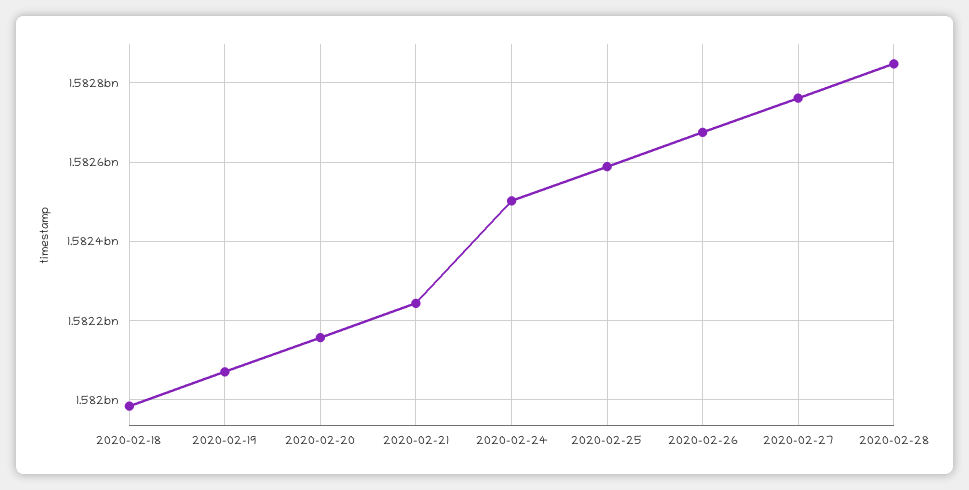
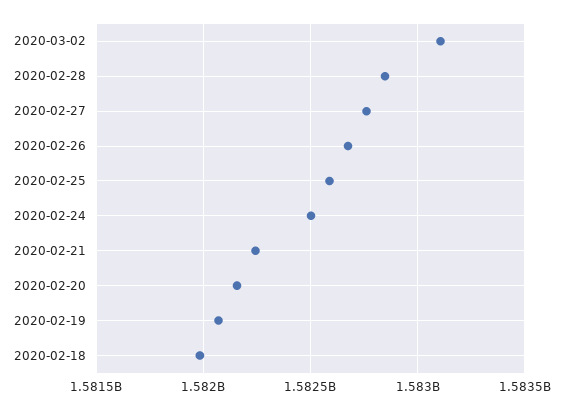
2020-03-02: none -> 1583100000

